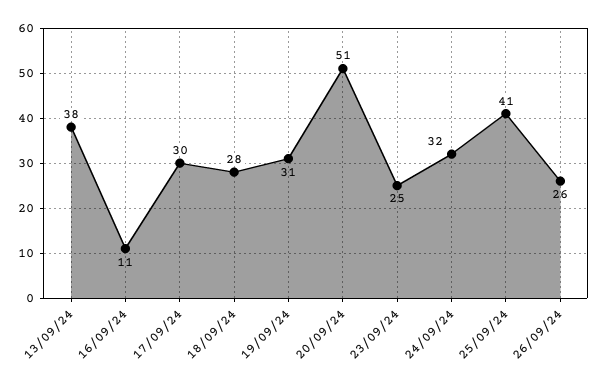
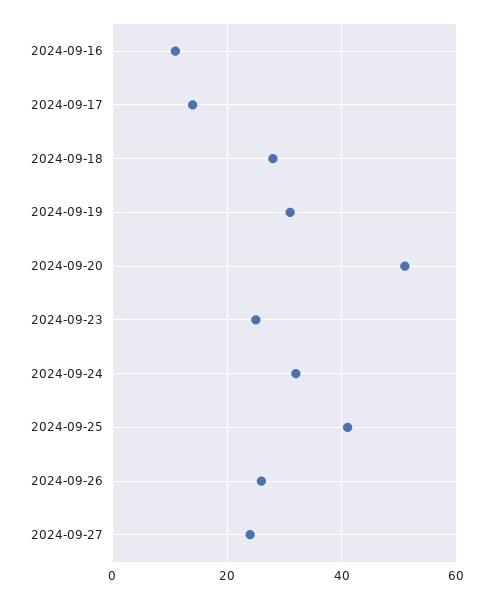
13/09/24: 38 -> none
17/09/24: 30 -> 15
2024-09-27: none -> 25

